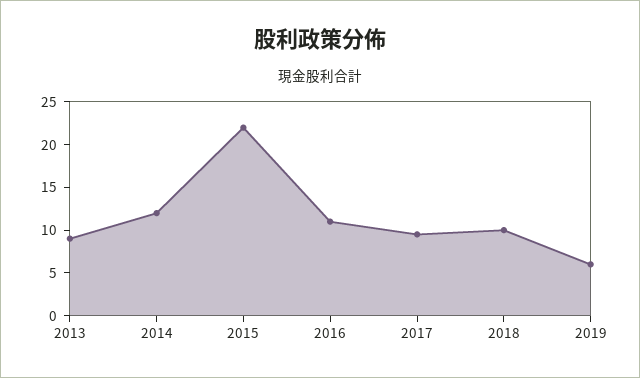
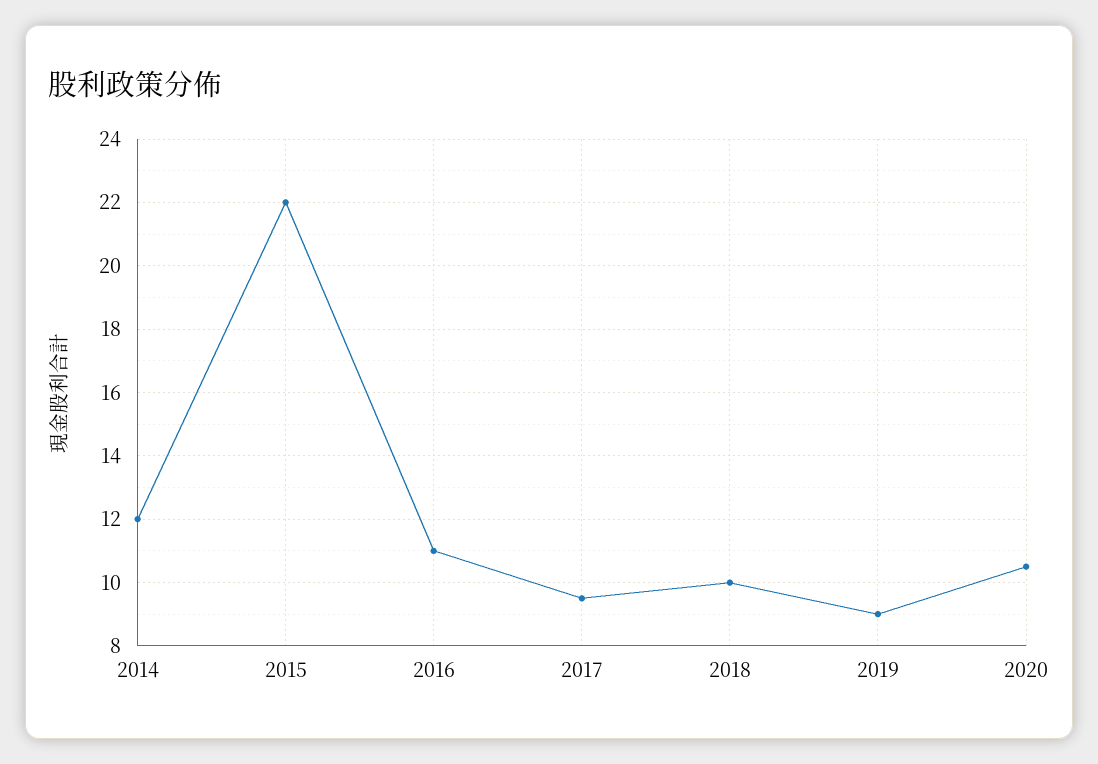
2013: 9 -> none
2019: 6 -> 9
2020: none -> 10.5

